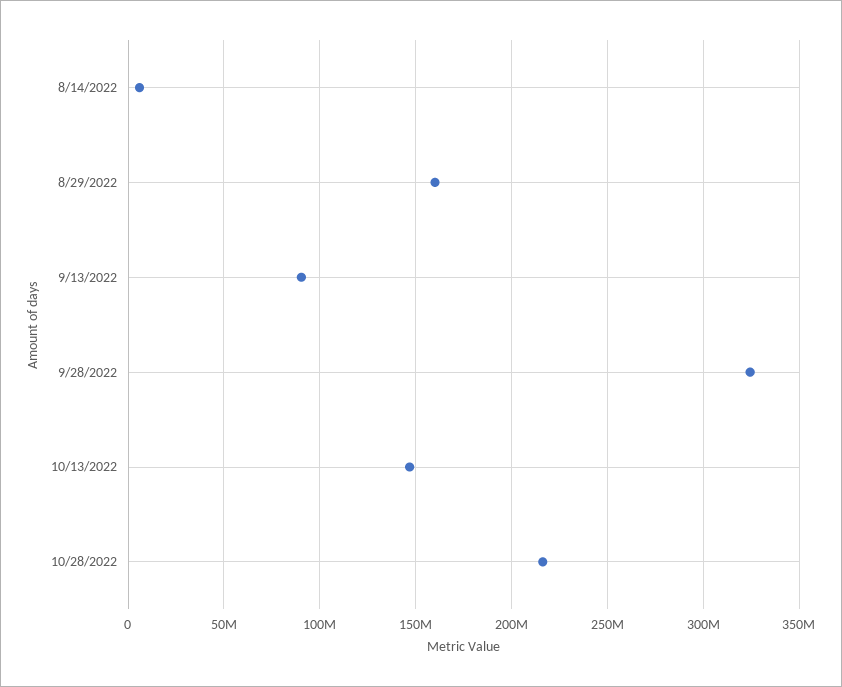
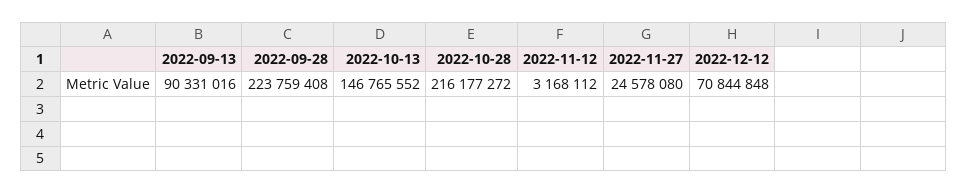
8/14/2022: 5000000 -> none
8/29/2022: 160000000 -> none
9/28/2022: 325000000 -> 223759408
2022-11-12: none -> 3168112
2022-11-27: none -> 24578080
2022-12-12: none -> 70844848

